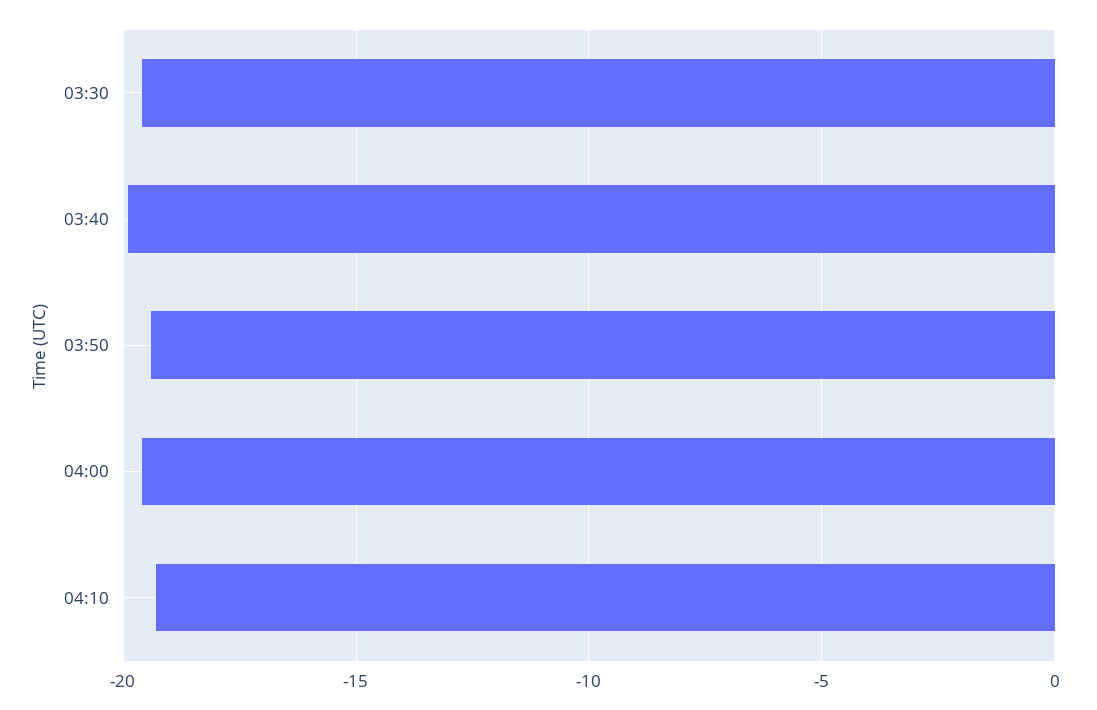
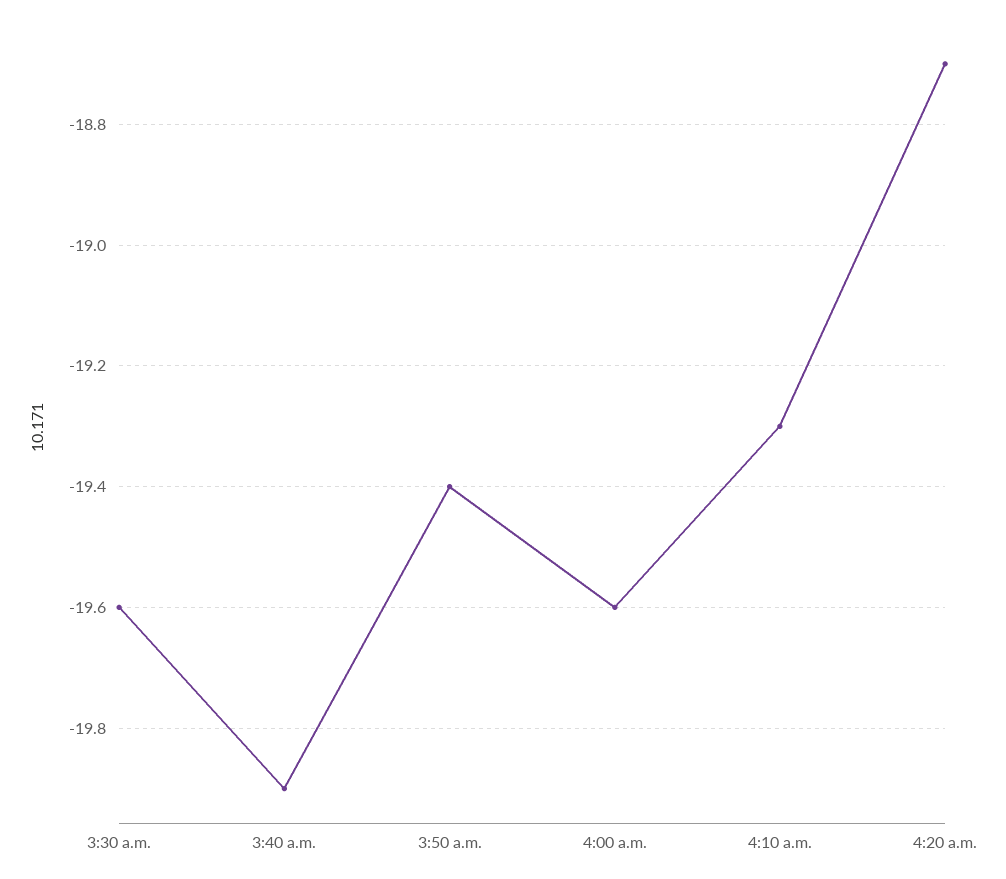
4:20 a.m.: none -> -18.7

